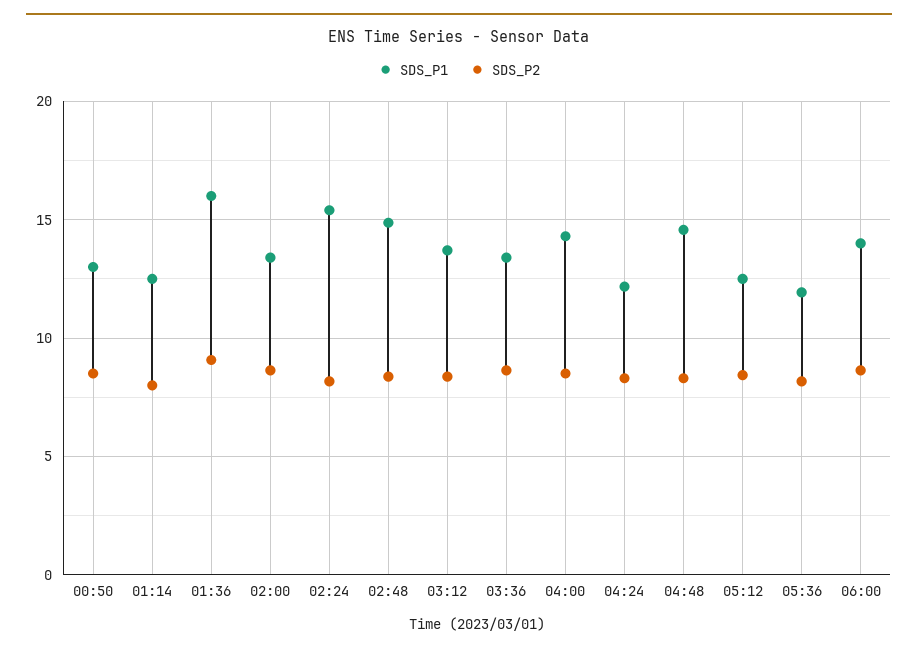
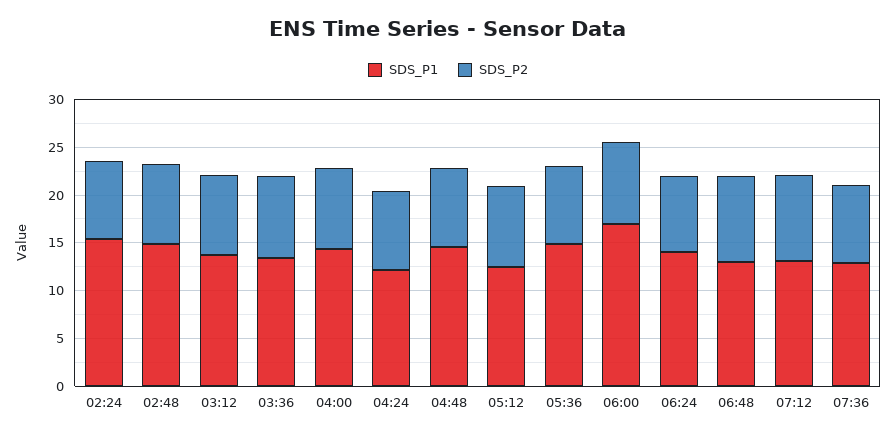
SDS_P1, 00:50: 13 -> none
SDS_P2, 00:50: 8.5 -> none
SDS_P1, 01:14: 12.5 -> none
SDS_P2, 01:14: 8 -> none
SDS_P1, 01:36: 16 -> none
SDS_P2, 01:36: 9 -> none
SDS_P1, 02:00: 13.5 -> none
SDS_P2, 02:00: 8.5 -> none
SDS_P1, 05:36: 12 -> 15
SDS_P1, 06:00: 14 -> 17
SDS_P1, 06:24: none -> 14
SDS_P2, 06:24: none -> 8
SDS_P1, 06:48: none -> 13
SDS_P2, 06:48: none -> 9
SDS_P1, 07:12: none -> 13
SDS_P2, 07:12: none -> 9
SDS_P1, 07:36: none -> 13
SDS_P2, 07:36: none -> 8

